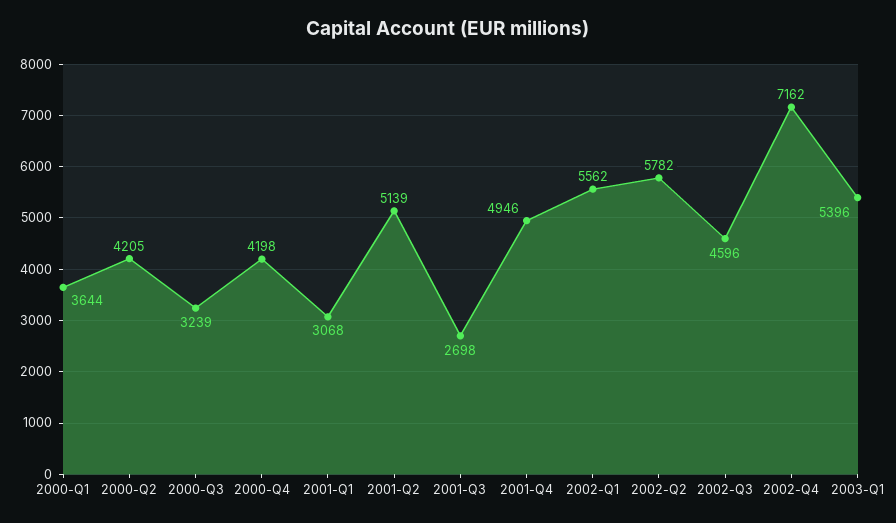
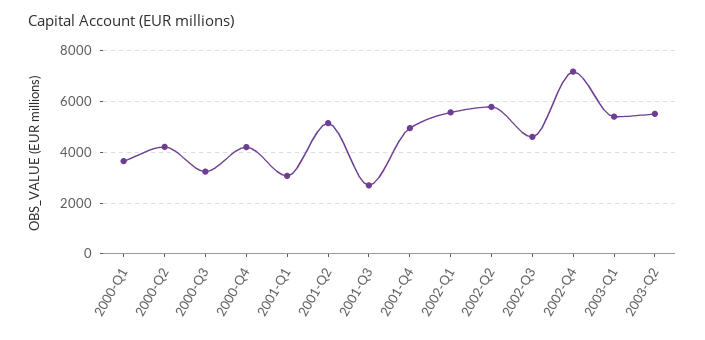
2003-Q2: none -> 5500

